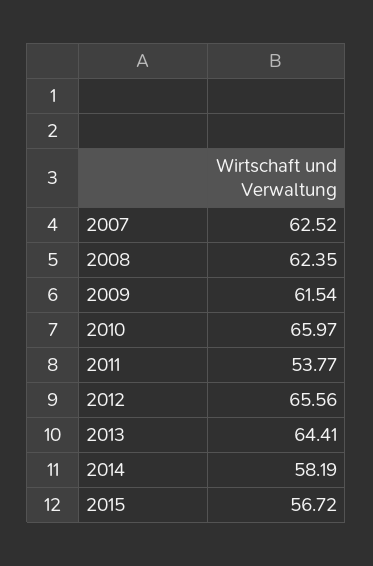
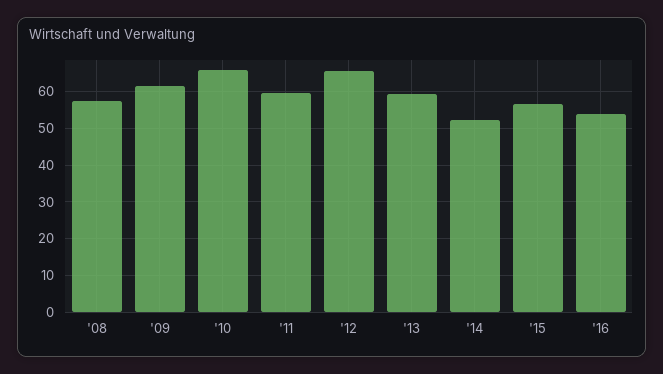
2007: 62.52 -> none
2008: 62.35 -> 58
2011: 53.77 -> 60
2013: 64.41 -> 60
2014: 58.19 -> 52
'16: none -> 54

